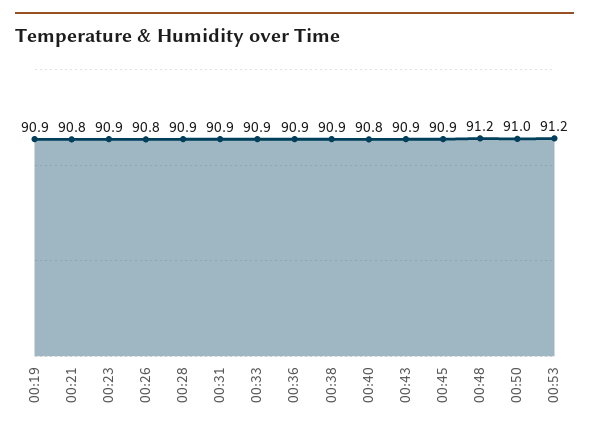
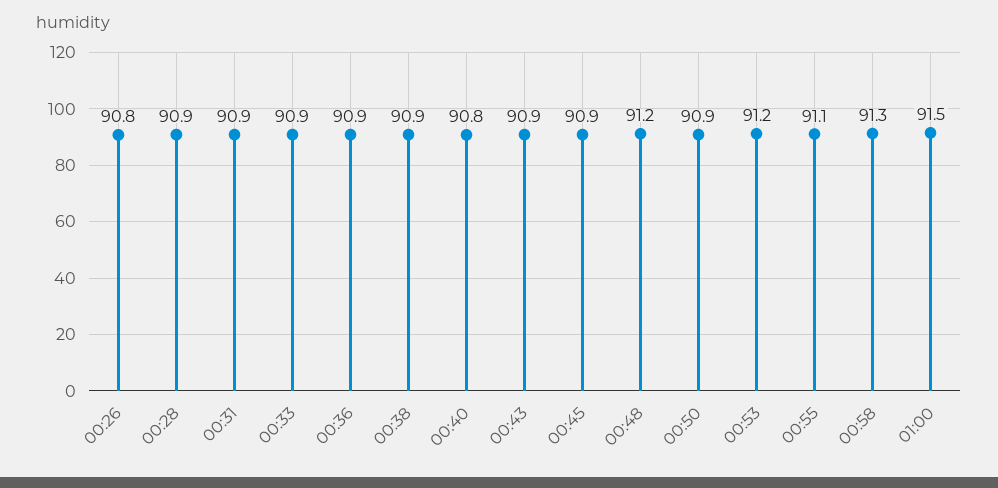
00:19: 90.9 -> none
00:21: 90.8 -> none
00:23: 90.9 -> none
00:50: 91 -> 90.9
00:55: none -> 91.1
00:58: none -> 91.3
01:00: none -> 91.5

